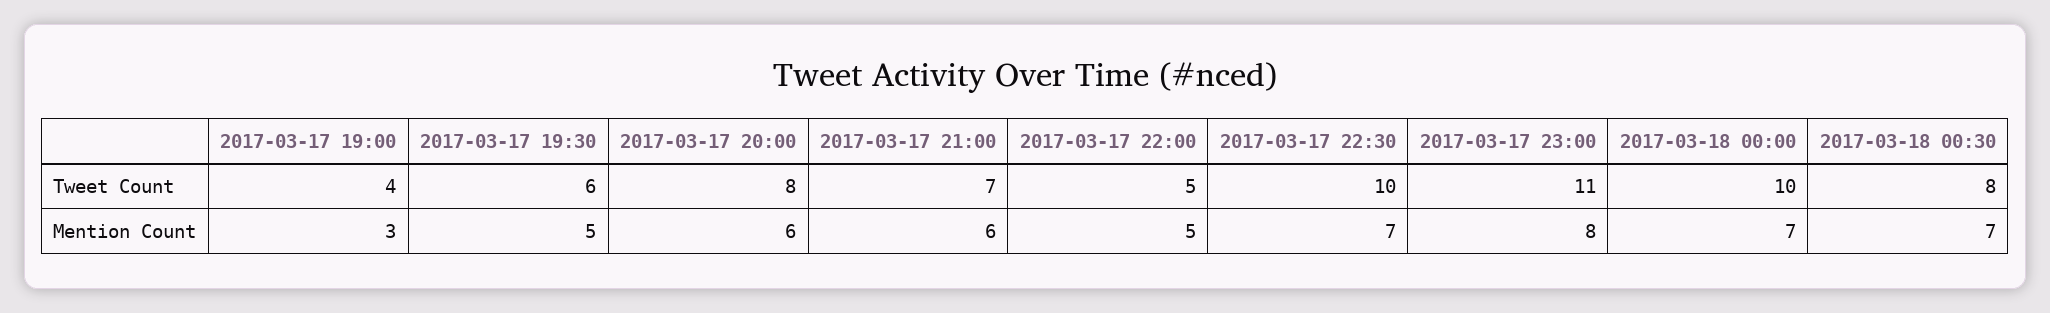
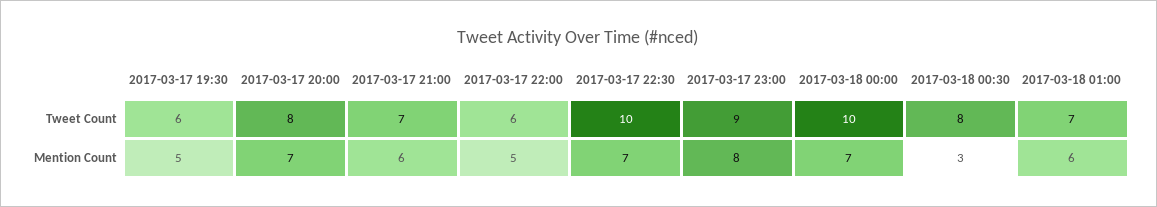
2017-03-17 19:00, Tweet Count: 4 -> none
2017-03-17 22:00, Tweet Count: 5 -> 6
2017-03-17 23:00, Tweet Count: 11 -> 9
2017-03-17 19:00, Mention Count: 3 -> none
2017-03-17 20:00, Mention Count: 6 -> 7
2017-03-18 00:30, Mention Count: 7 -> 3
2017-03-18 01:00, Tweet Count: none -> 7
2017-03-18 01:00, Mention Count: none -> 6

